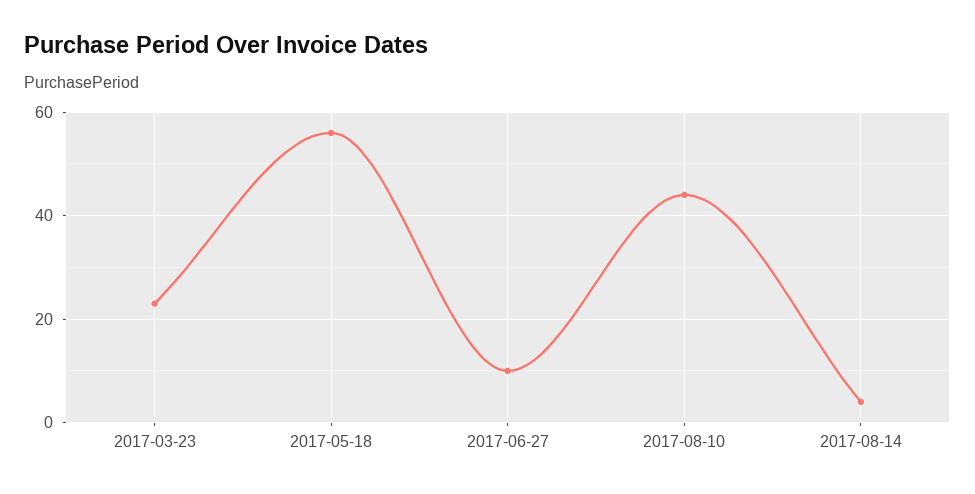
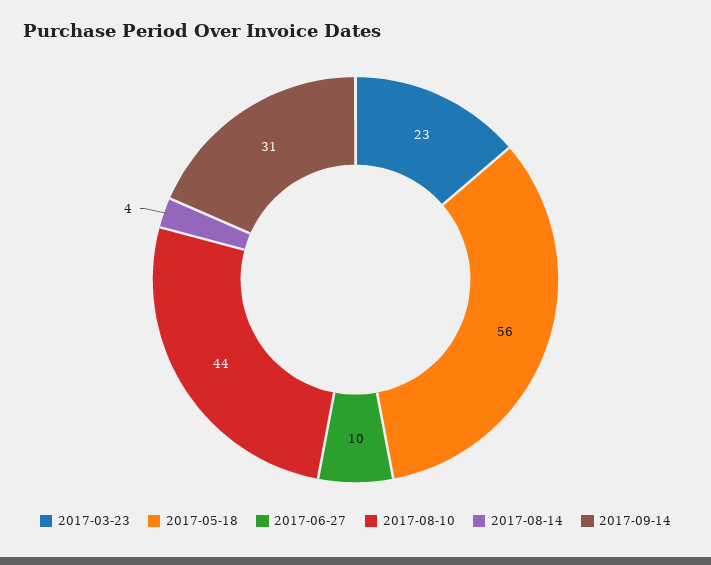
2017-09-14: none -> 31

